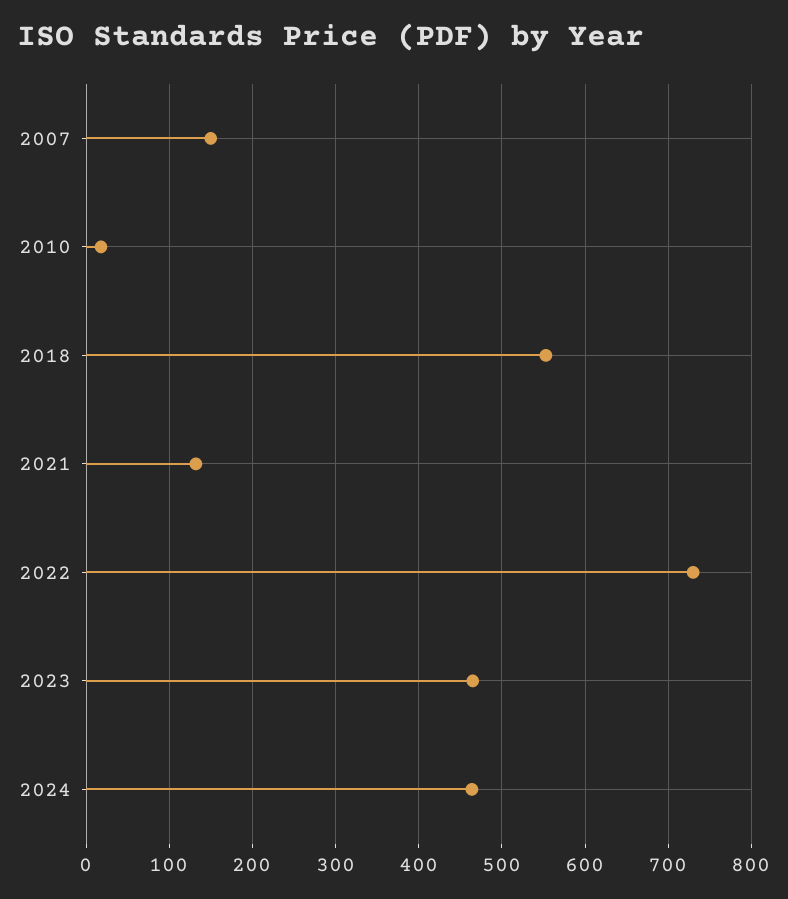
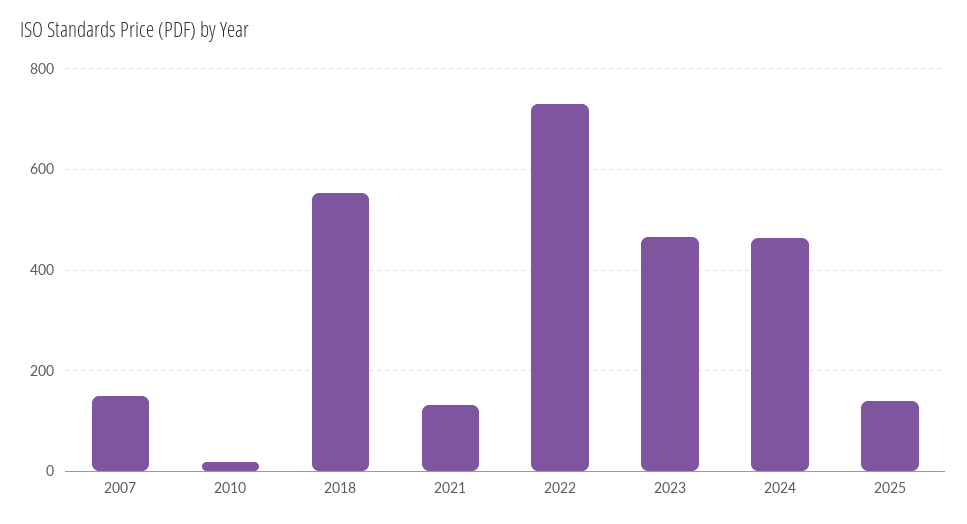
2025: none -> 140

